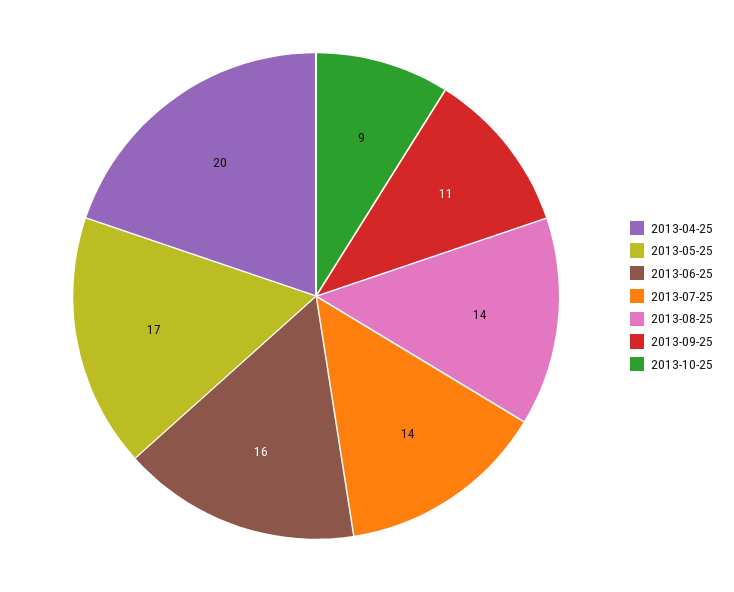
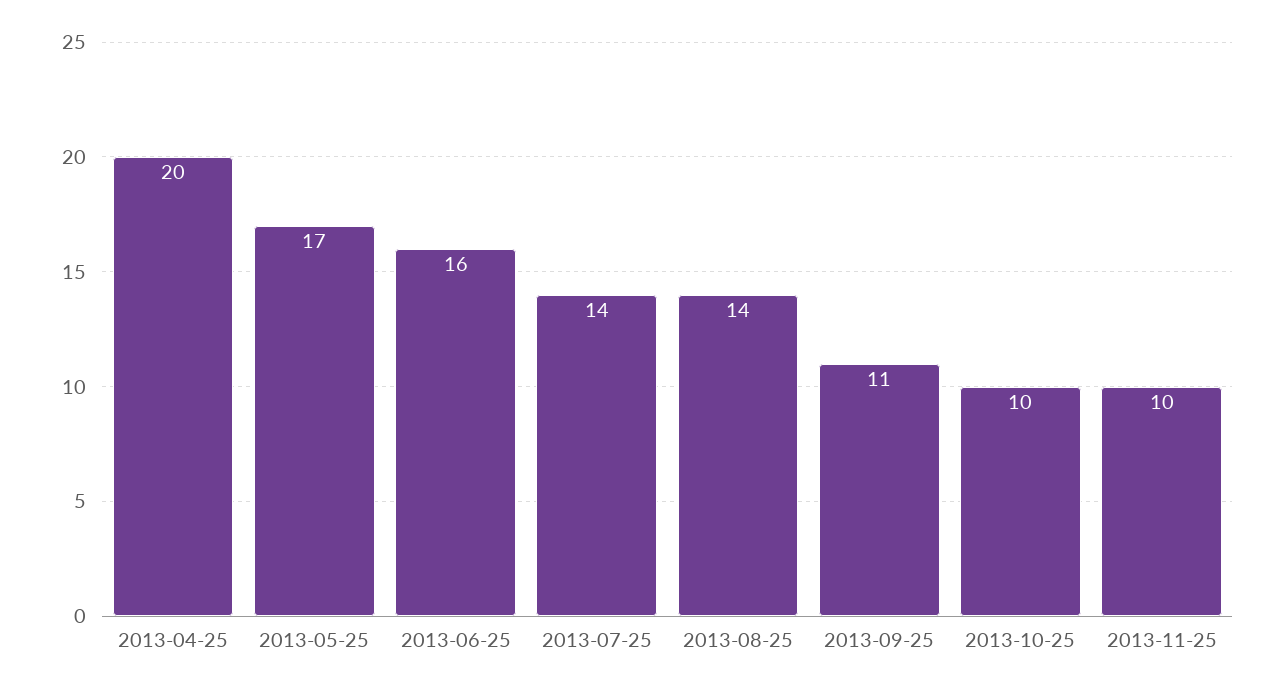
2013-10-25: 9 -> 10
2013-11-25: none -> 10

